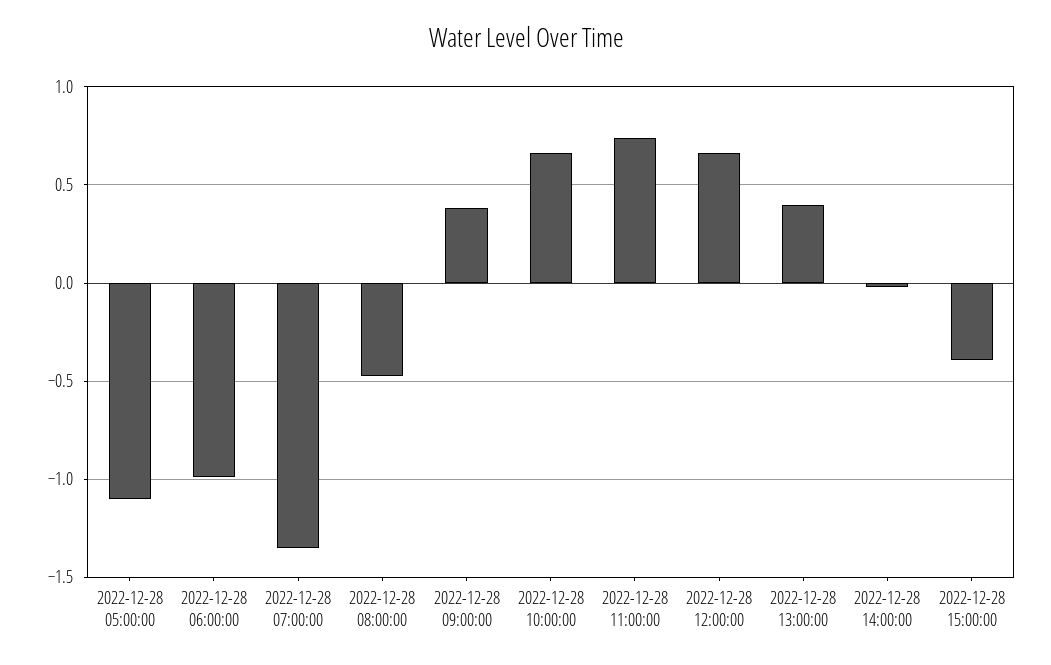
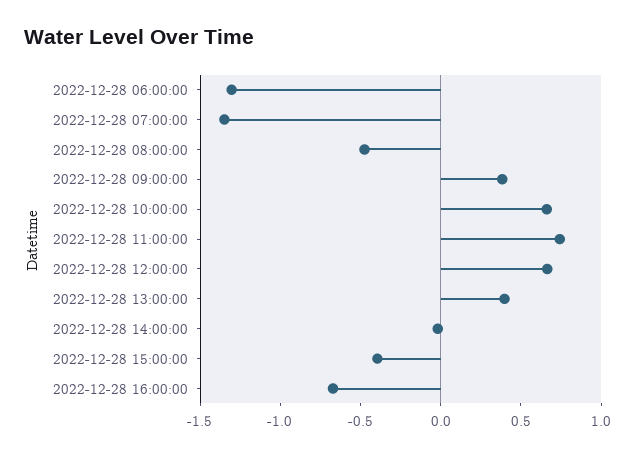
2022-12-28 05:00:00: -1.1 -> none
2022-12-28 06:00:00: -1 -> -1.3
2022-12-28 16:00:00: none -> -0.7

